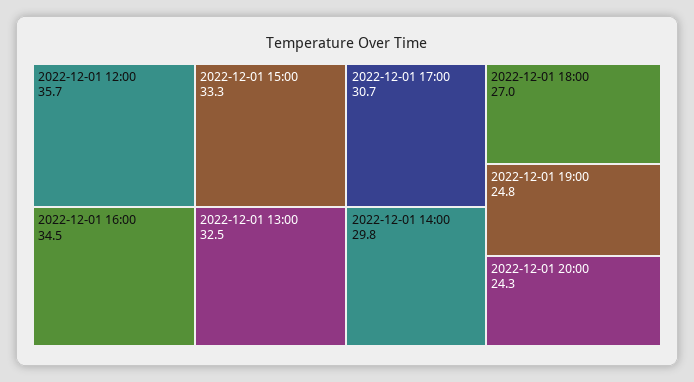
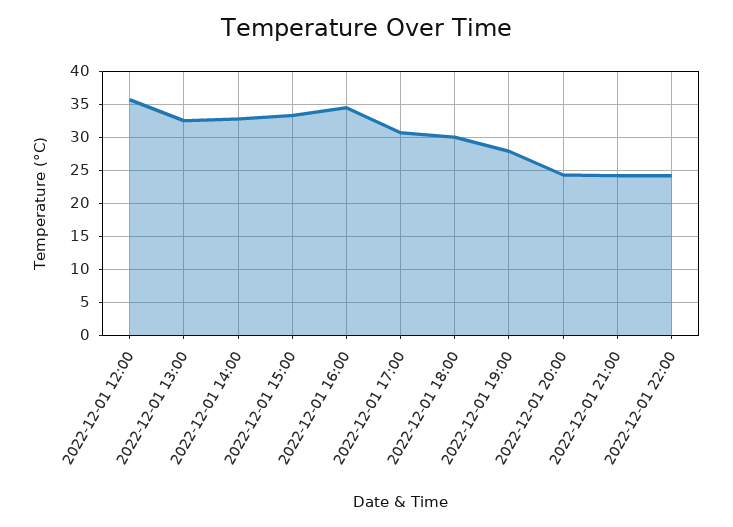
2022-12-01 14:00: 29.8 -> 33
2022-12-01 18:00: 27 -> 30
2022-12-01 19:00: 24.8 -> 28
2022-12-01 21:00: none -> 24
2022-12-01 22:00: none -> 24

